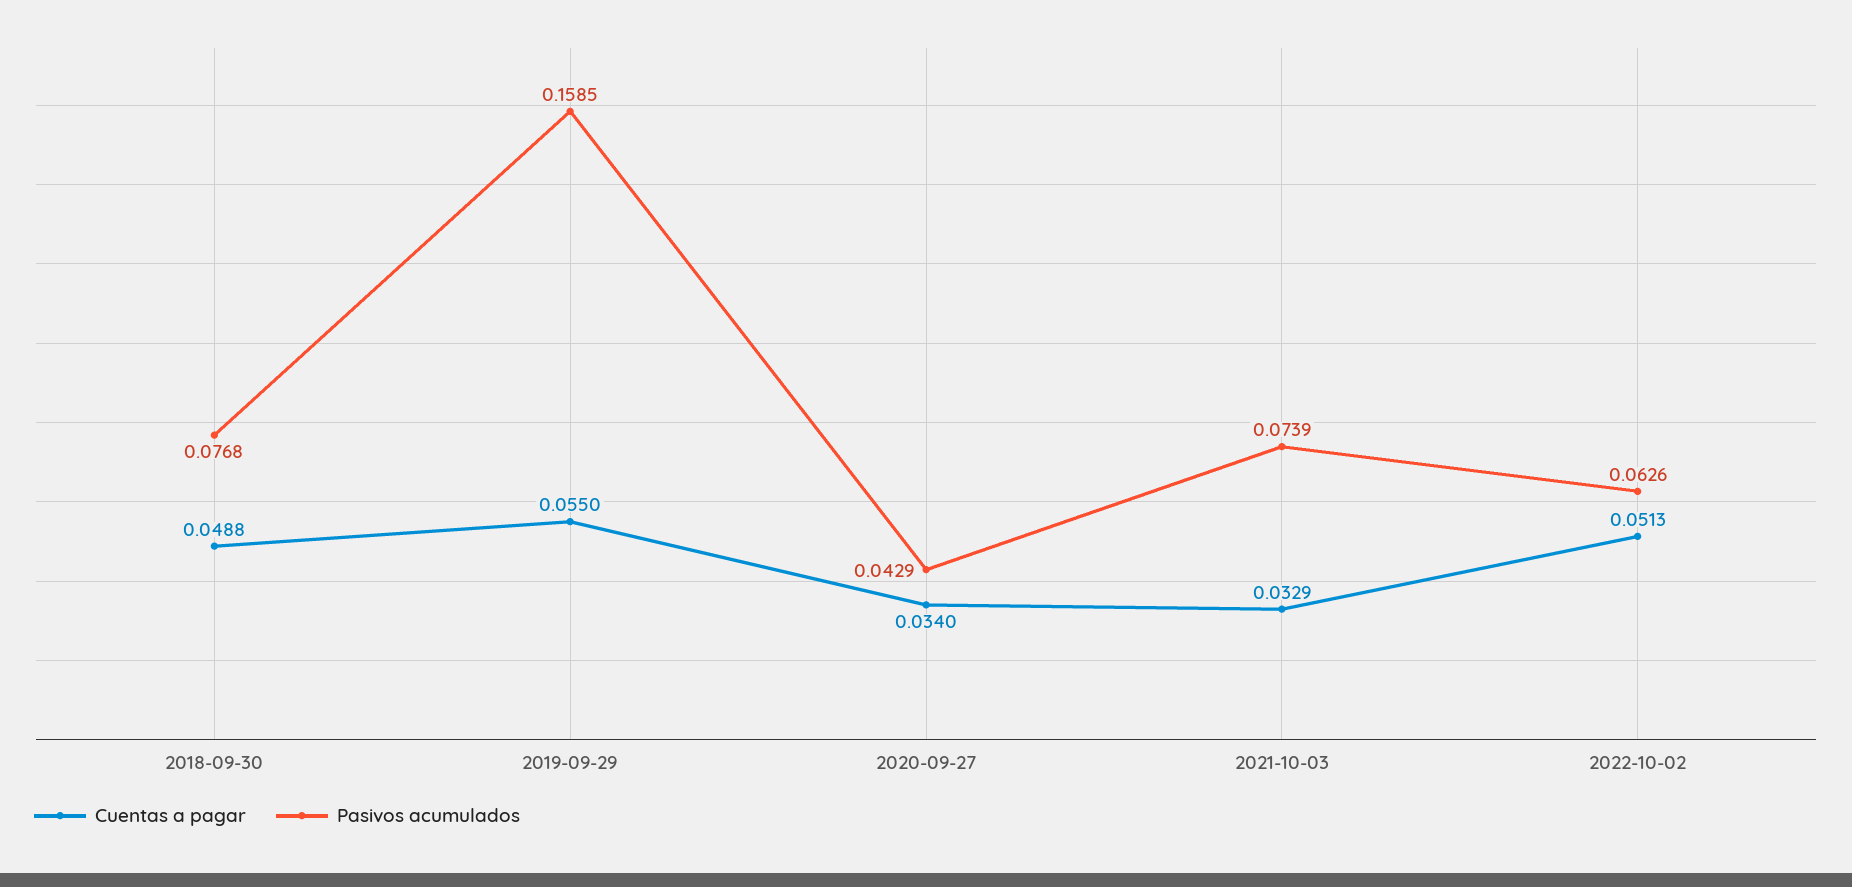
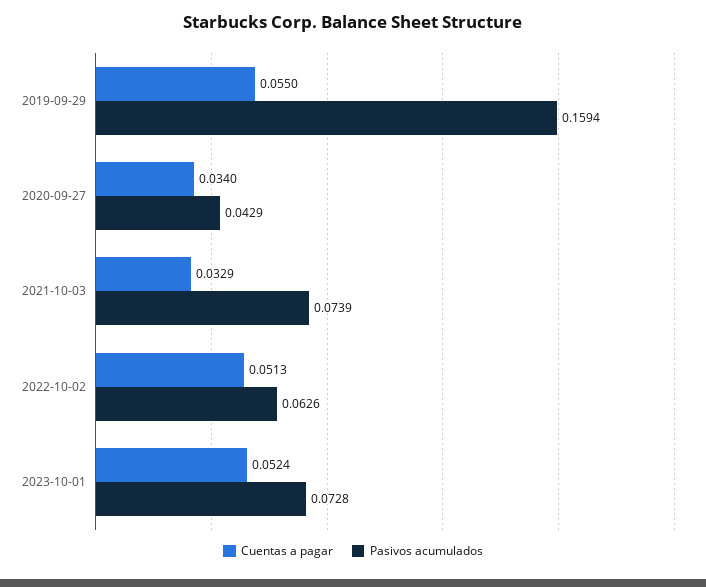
Cuentas a pagar, 2018-09-30: 0.0488 -> none
Pasivos acumulados, 2018-09-30: 0.0768 -> none
Pasivos acumulados, 2019-09-29: 0.1585 -> 0.1594
Cuentas a pagar, 2023-10-01: none -> 0.0524
Pasivos acumulados, 2023-10-01: none -> 0.0728

